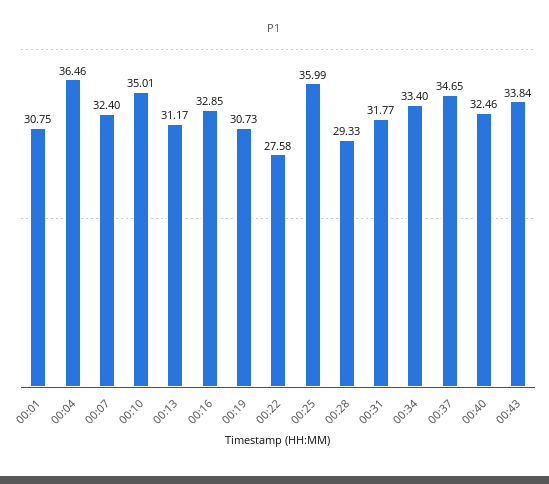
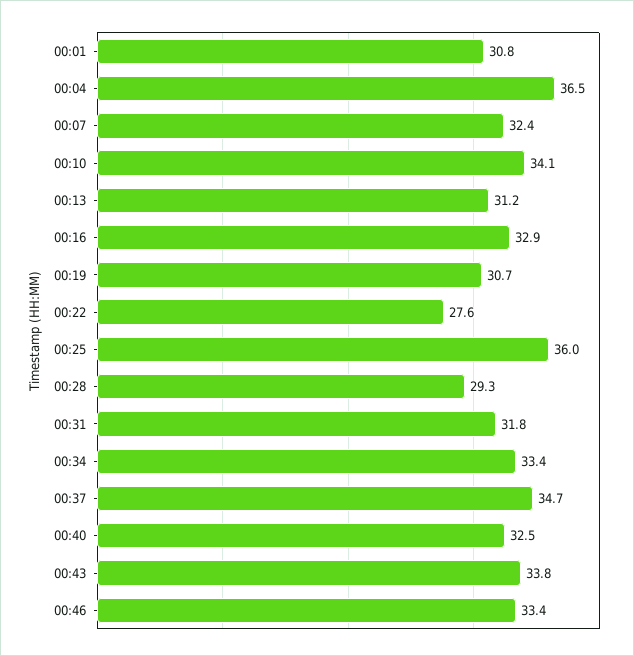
00:10: 35.01 -> 34.1
00:46: none -> 33.4

